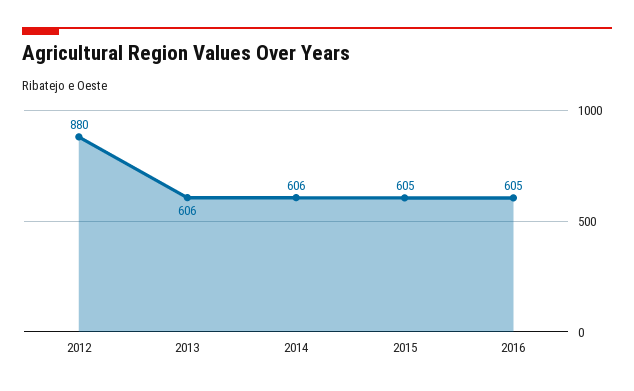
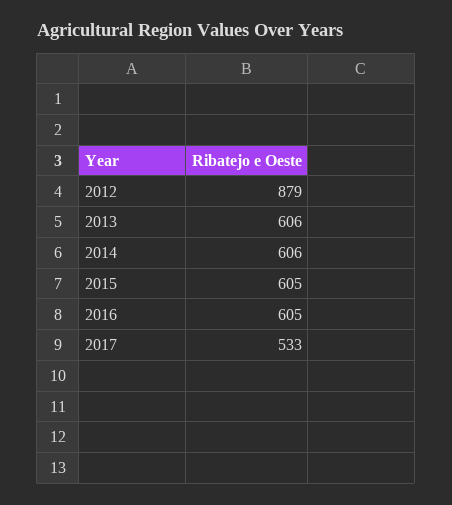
2012: 880 -> 879
2017: none -> 533

